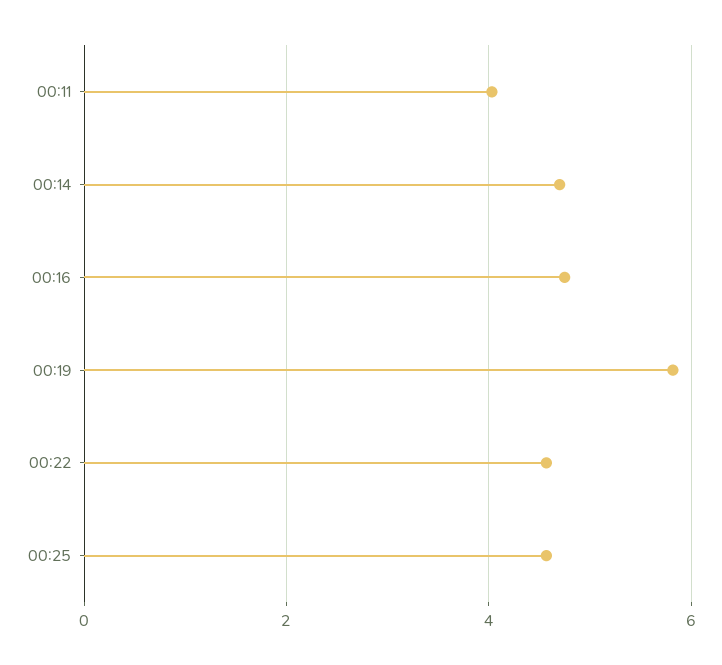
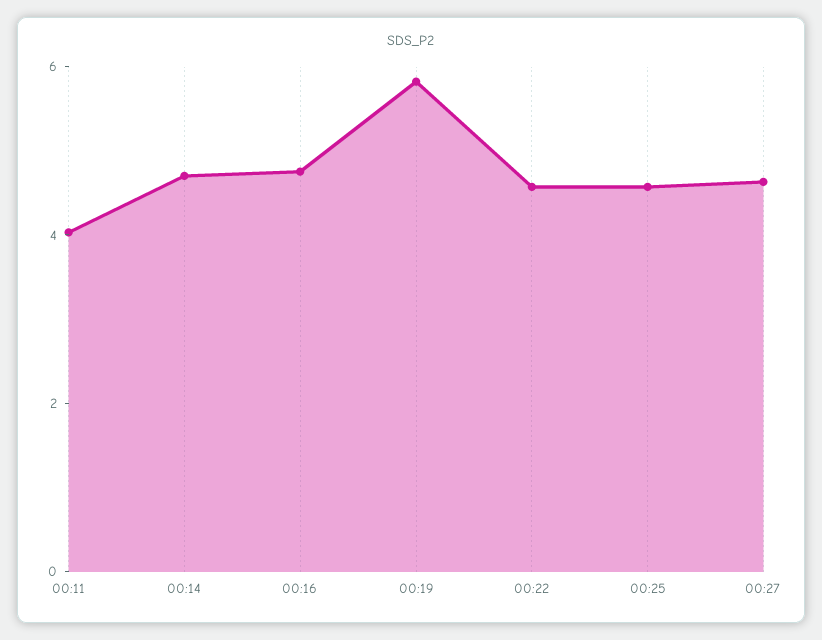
00:27: none -> 4.5

